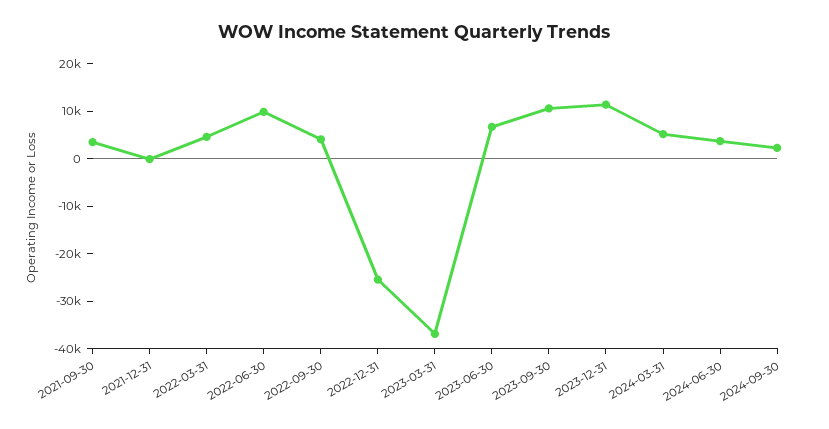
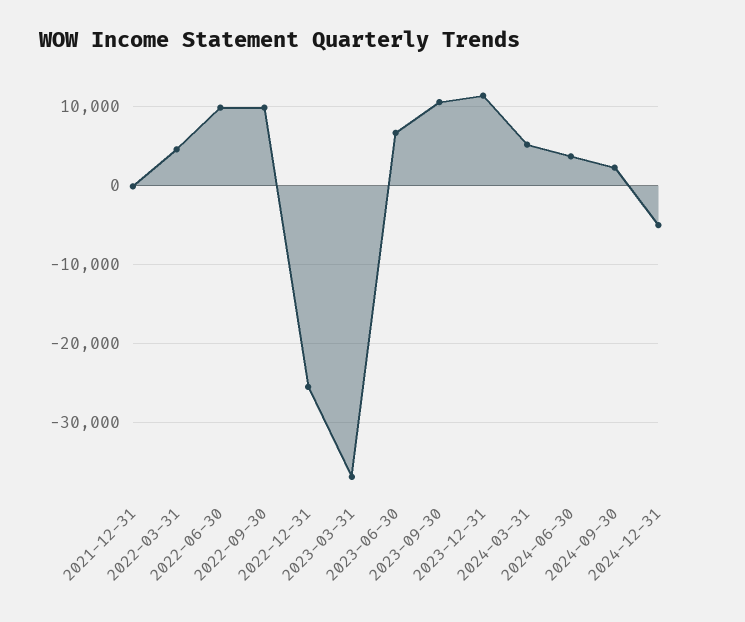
2021-09-30: 4000 -> none
2022-09-30: 4000 -> 10000
2024-12-31: none -> -5000

